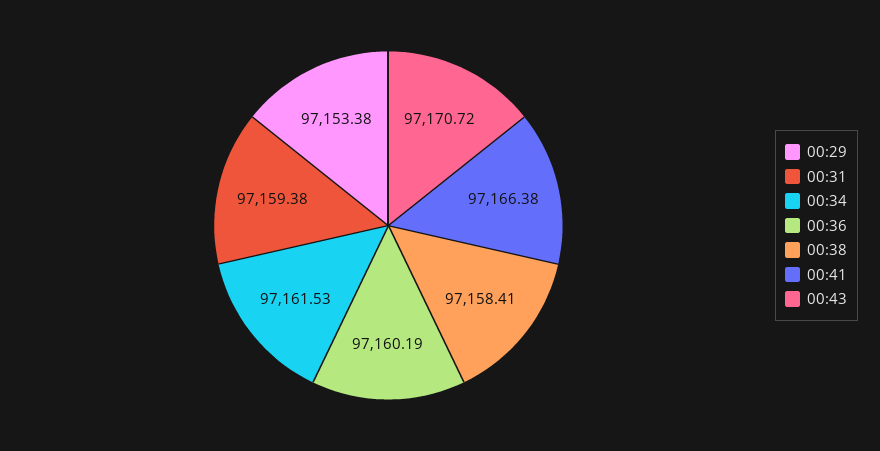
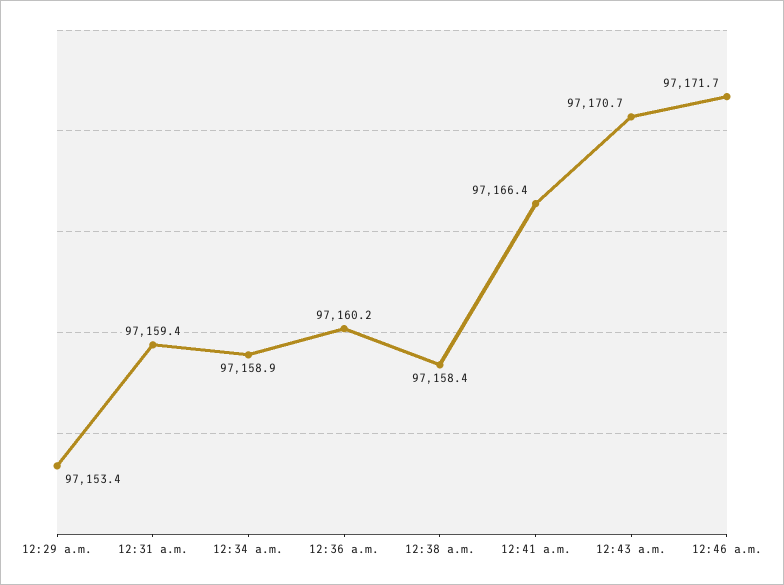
00:34: 97161.53 -> 97158.9
12:46 a.m.: none -> 97171.7

